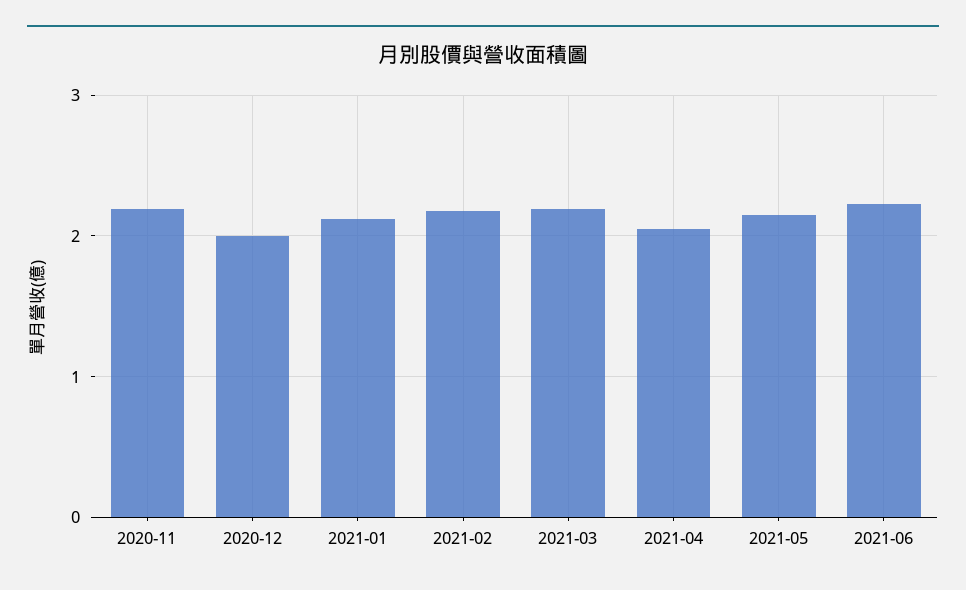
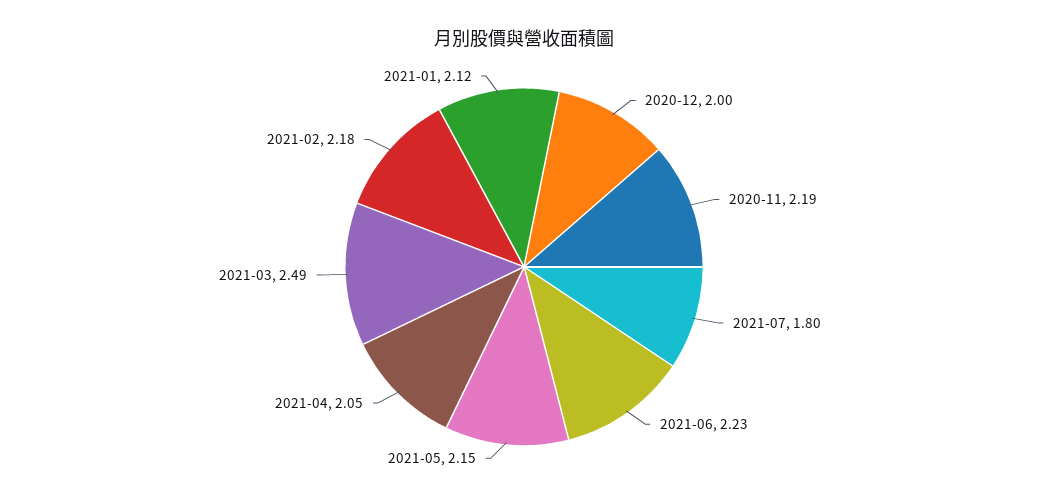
2021-03: 2.2 -> 2.49
2021-07: none -> 1.8

